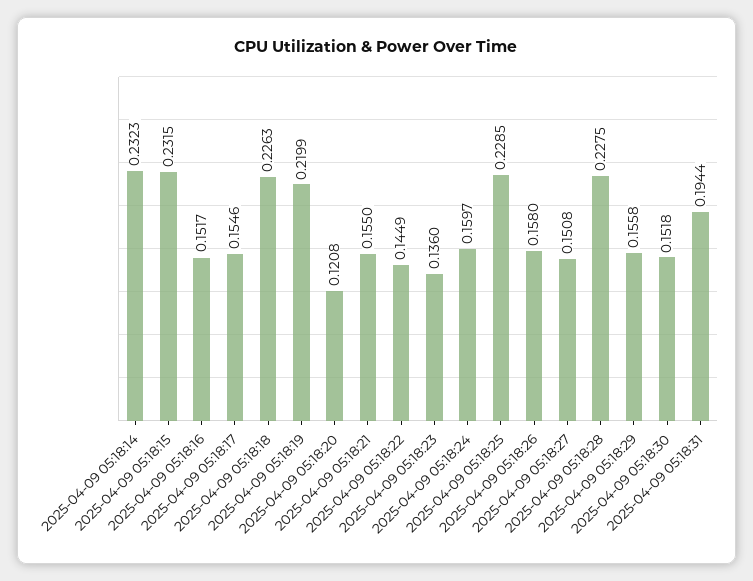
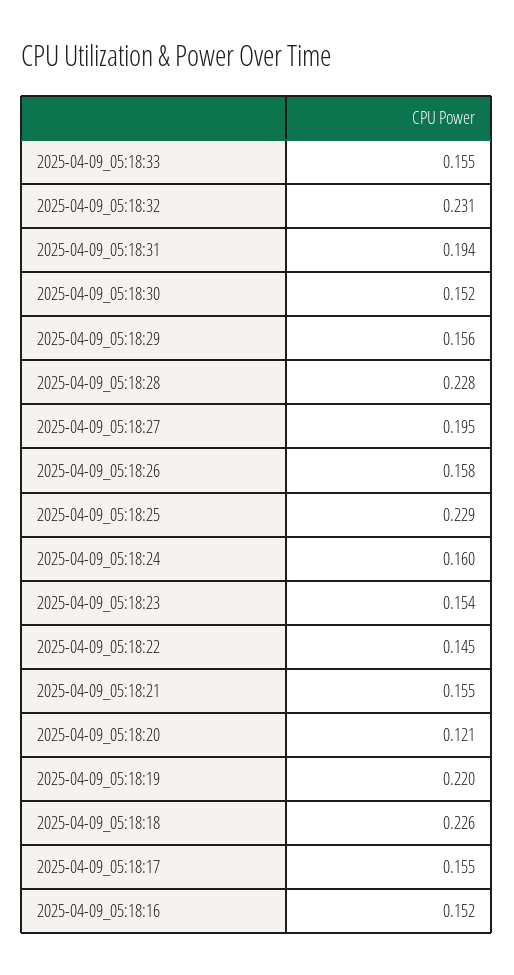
2025-04-09 05:18:14: 0.2323 -> none
2025-04-09 05:18:15: 0.2315 -> none
2025-04-09 05:18:23: 0.136 -> 0.154
2025-04-09 05:18:27: 0.1508 -> 0.195
2025-04-09_05:18:33: none -> 0.155
2025-04-09_05:18:32: none -> 0.231

